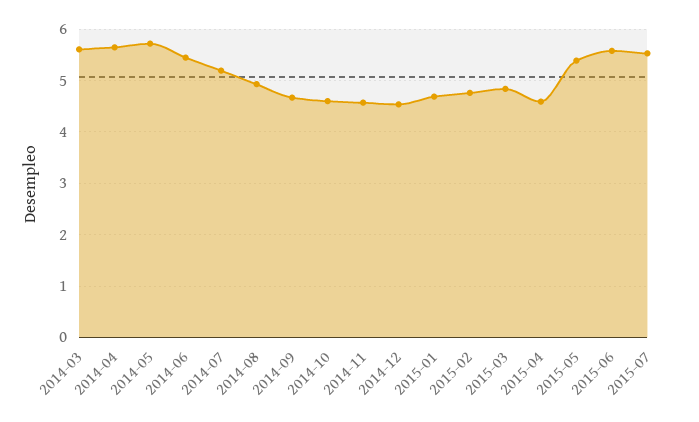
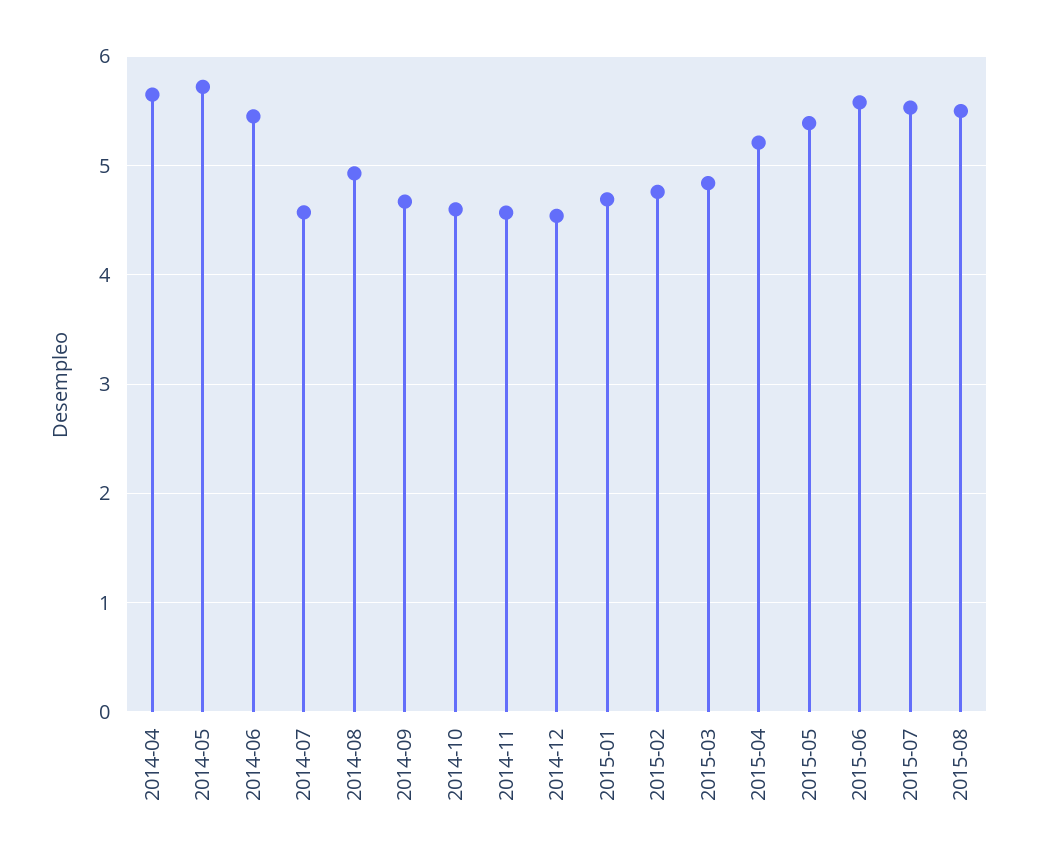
2014-03: 5.6 -> none
2014-07: 5.2 -> 4.6
2015-04: 4.6 -> 5.2
2015-08: none -> 5.5

